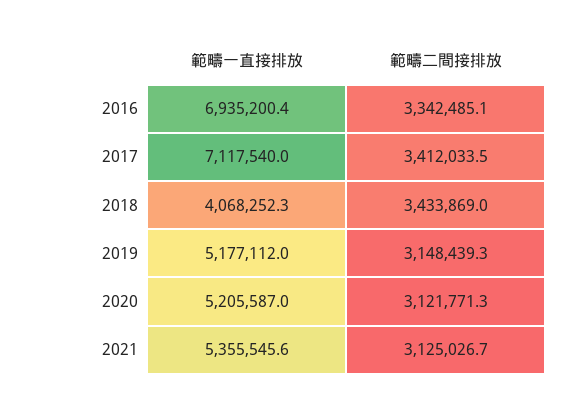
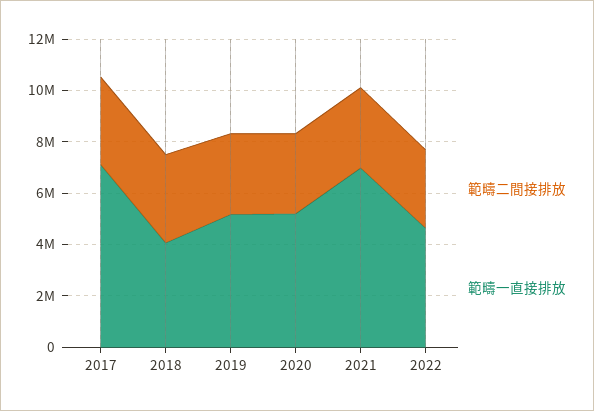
範疇一直接排放, 2016: 6935200.4 -> none
範疇二間接排放, 2016: 3342485.1 -> none
範疇一直接排放, 2021: 5355545.6 -> 7000000
範疇二間接排放, 2022: none -> 3000000
範疇一直接排放, 2022: none -> 4500000

